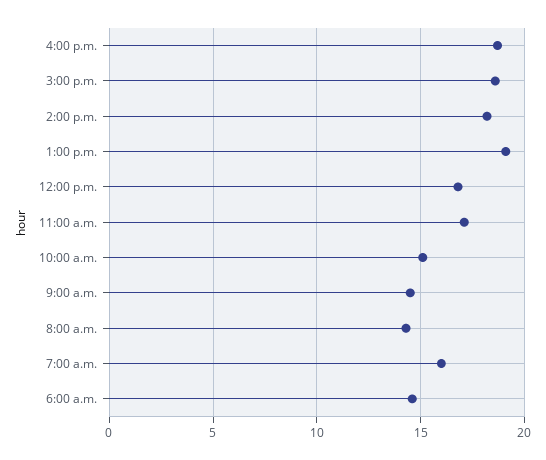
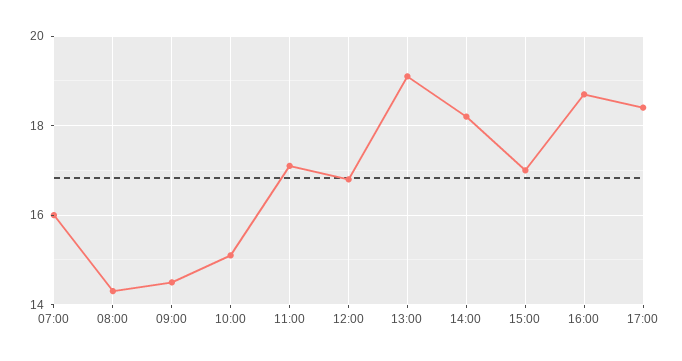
3:00 p.m.: 18.5 -> 17
6:00 a.m.: 14.5 -> none
17:00: none -> 18.5

